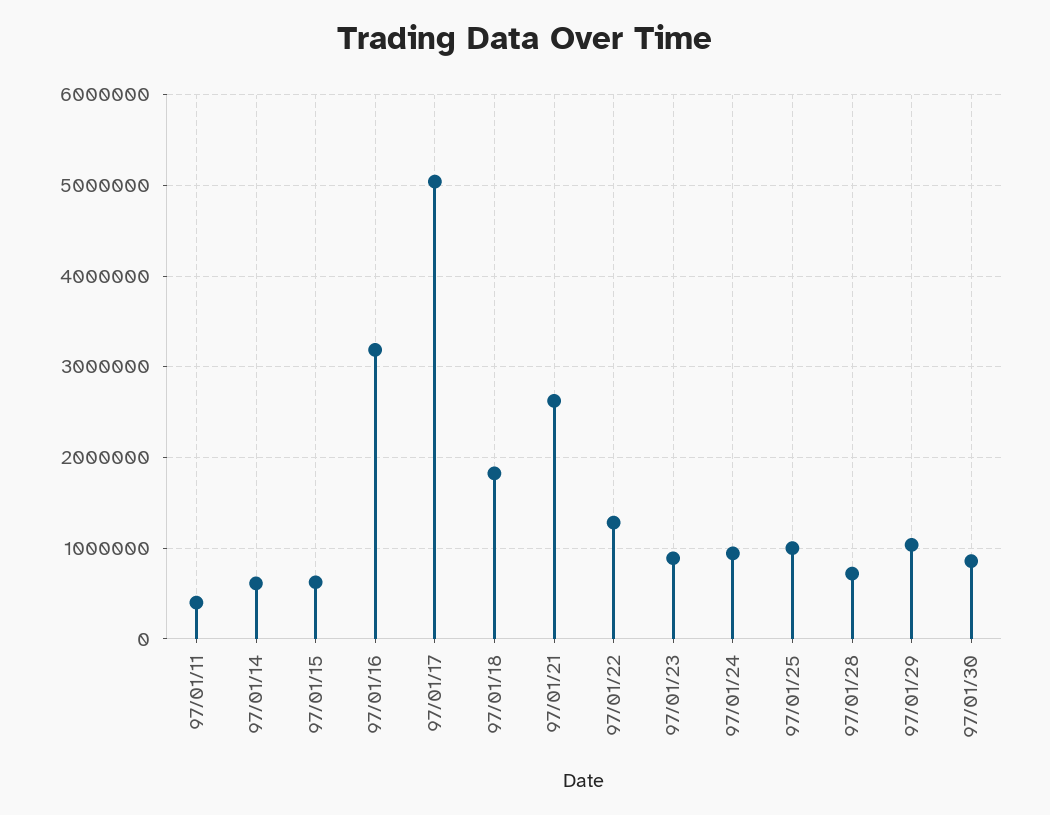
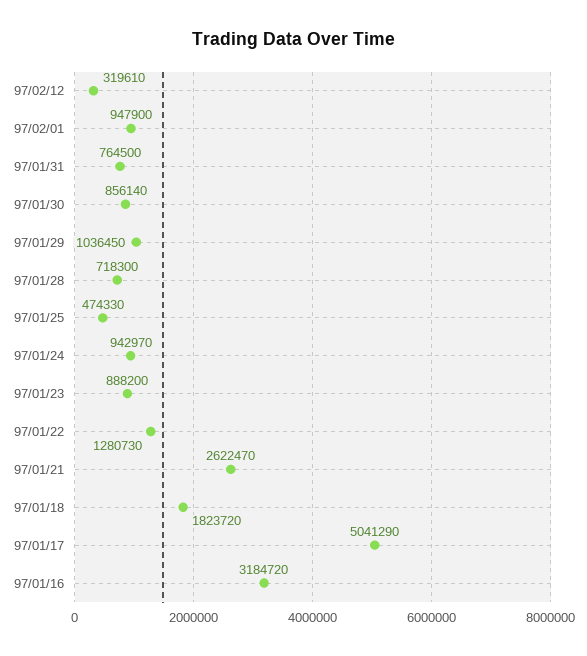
97/01/11: 400000 -> none
97/01/14: 600000 -> none
97/01/15: 600000 -> none
97/01/25: 1000000 -> 474330
97/02/12: none -> 319610
97/02/01: none -> 947900
97/01/31: none -> 764500

